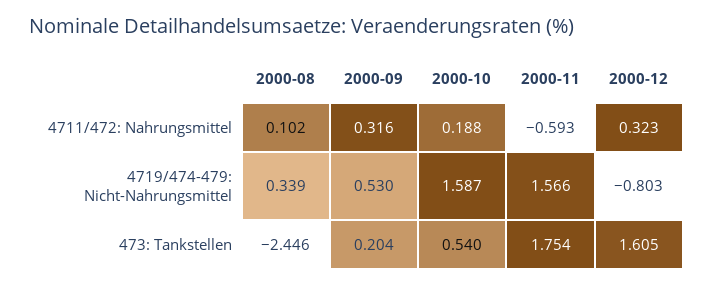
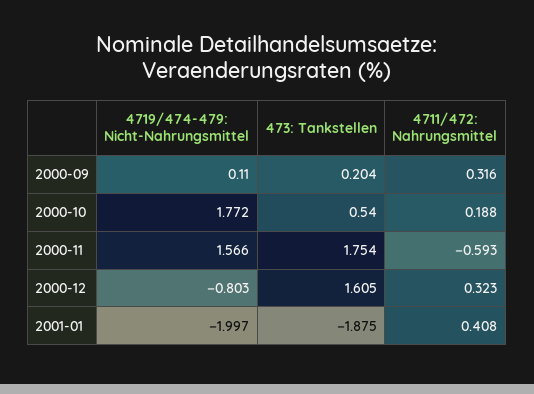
2000-08, 4711/472: Nahrungsmittel: 0.102 -> none
2000-08, 4719/474-479: Nicht-Nahrungsmittel: 0.339 -> none
2000-09, 4719/474-479: Nicht-Nahrungsmittel: 0.53 -> 0.11
2000-10, 4719/474-479: Nicht-Nahrungsmittel: 1.587 -> 1.772
2000-08, 473: Tankstellen: -2.446 -> none
2001-01, 4719/474-479: Nicht-Nahrungsmittel: none -> -1.997
2001-01, 473: Tankstellen: none -> -1.875
2001-01, 4711/472: Nahrungsmittel: none -> 0.408

